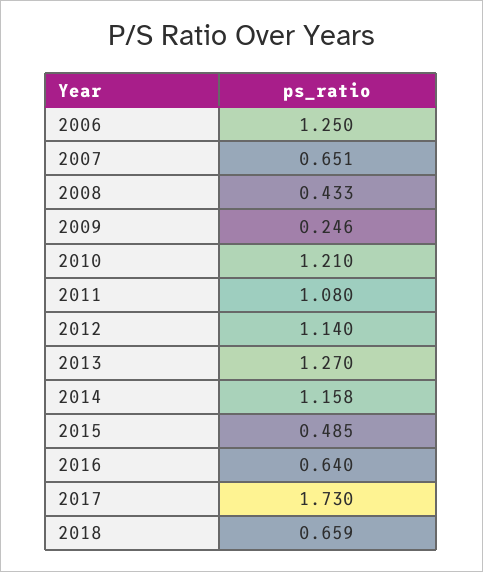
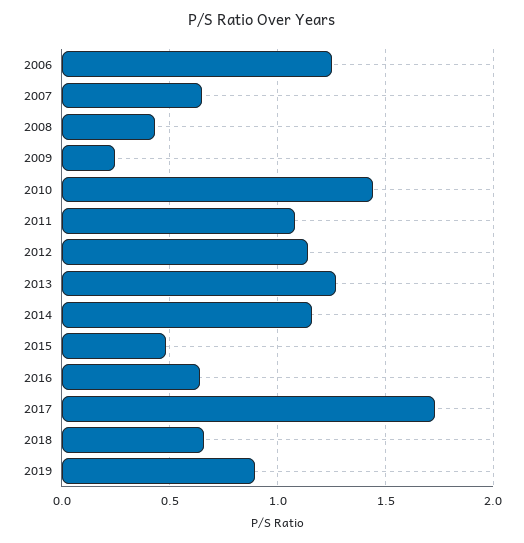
2010: 1.21 -> 1.45
2019: none -> 0.9

